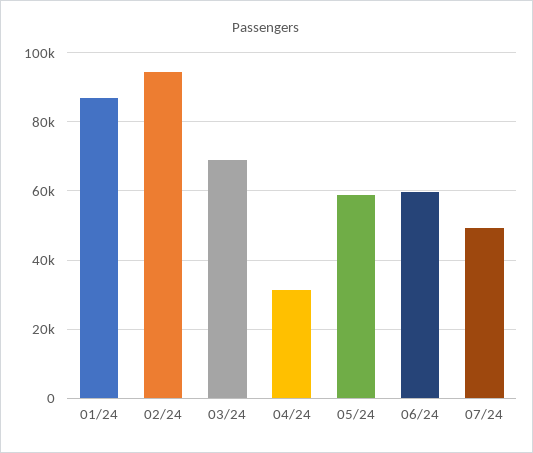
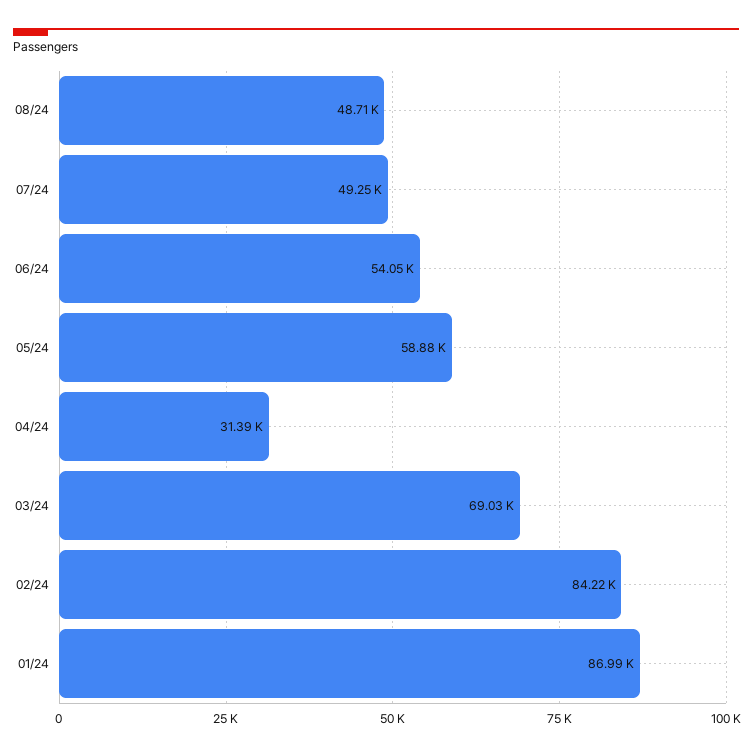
02/24: 94000 -> 84220
06/24: 60000 -> 54050
08/24: none -> 48710

